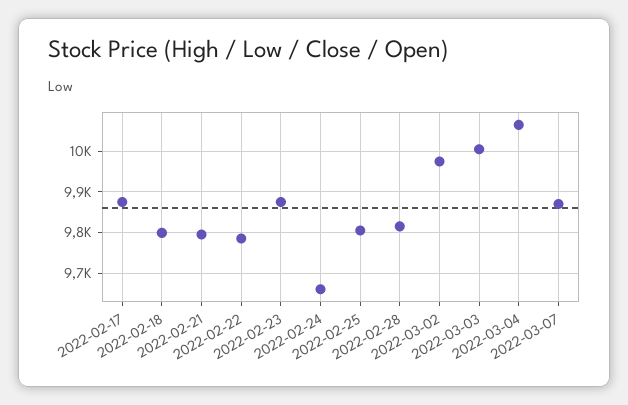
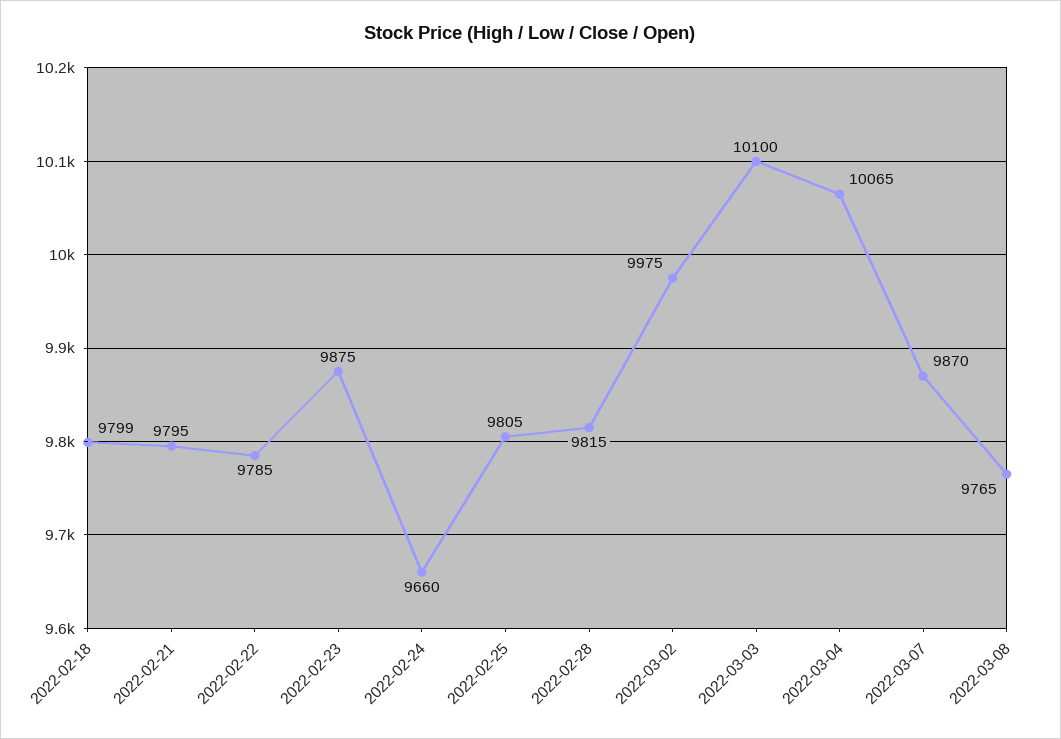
2022-02-17: 9880 -> none
2022-03-03: 10000 -> 10100
2022-03-08: none -> 9765

